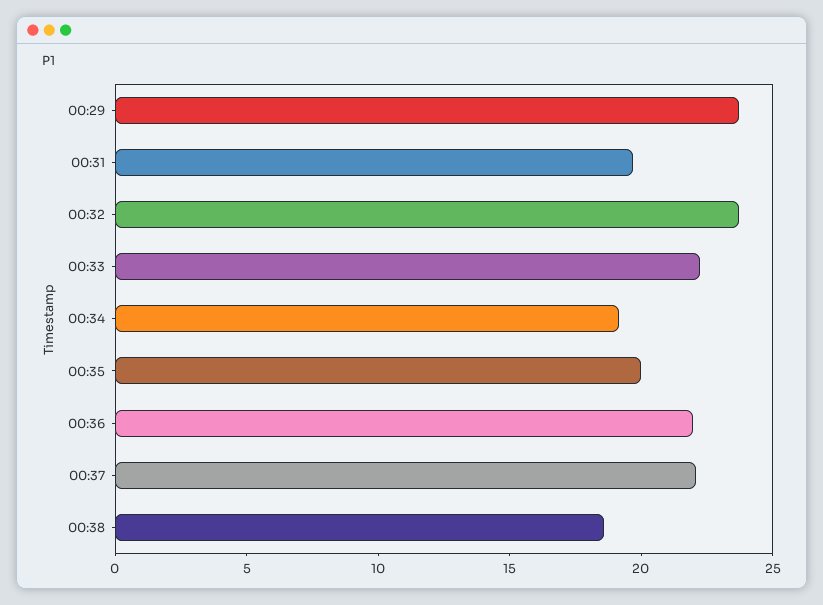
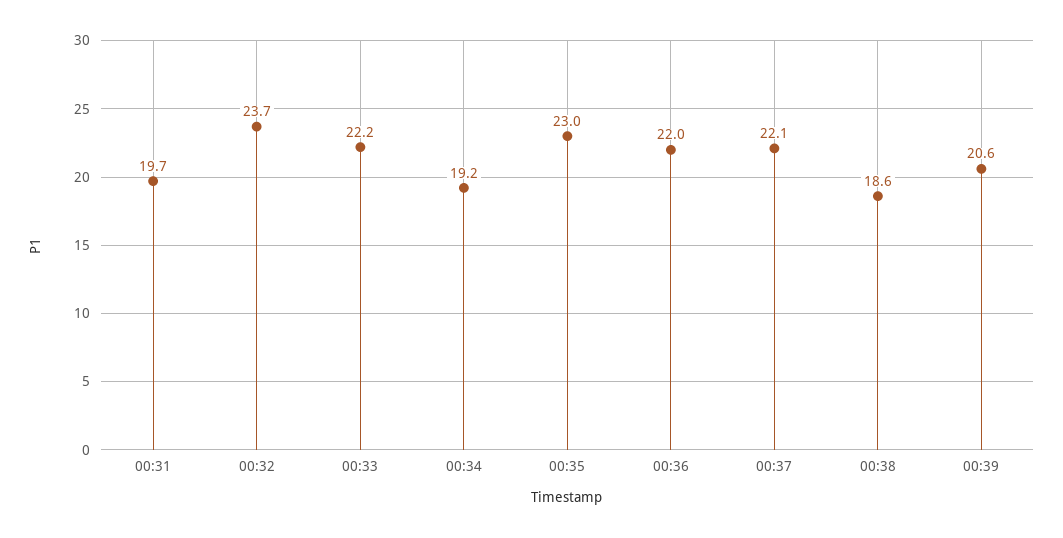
00:29: 24 -> none
00:35: 20 -> 23
00:39: none -> 20.6

